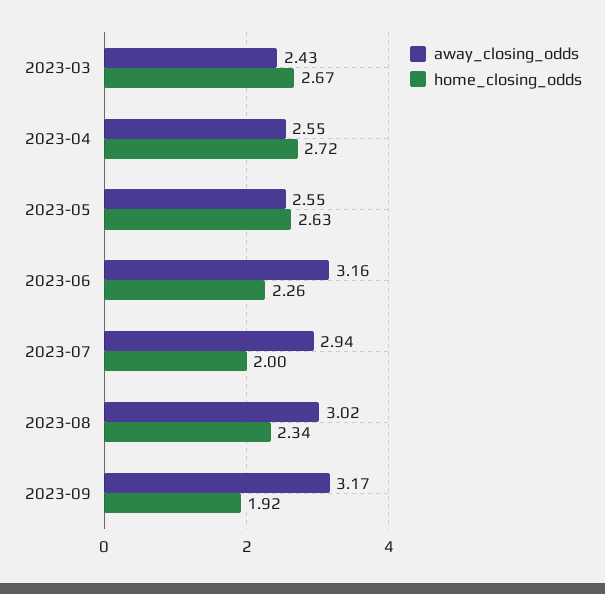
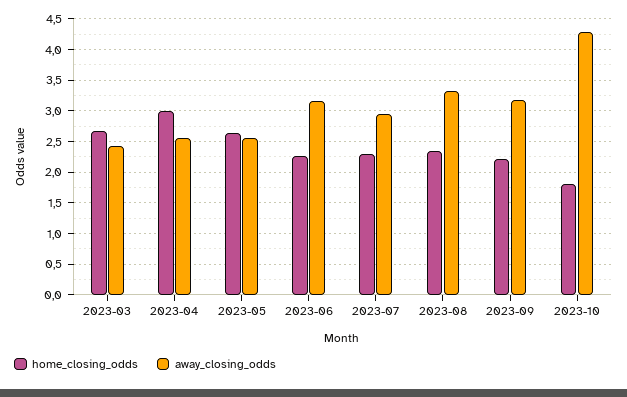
home_closing_odds, 2023-04: 2.72 -> 3
home_closing_odds, 2023-07: 2 -> 2.3
away_closing_odds, 2023-08: 3.02 -> 3.3
home_closing_odds, 2023-09: 1.92 -> 2.2
home_closing_odds, 2023-10: none -> 1.8
away_closing_odds, 2023-10: none -> 4.3

